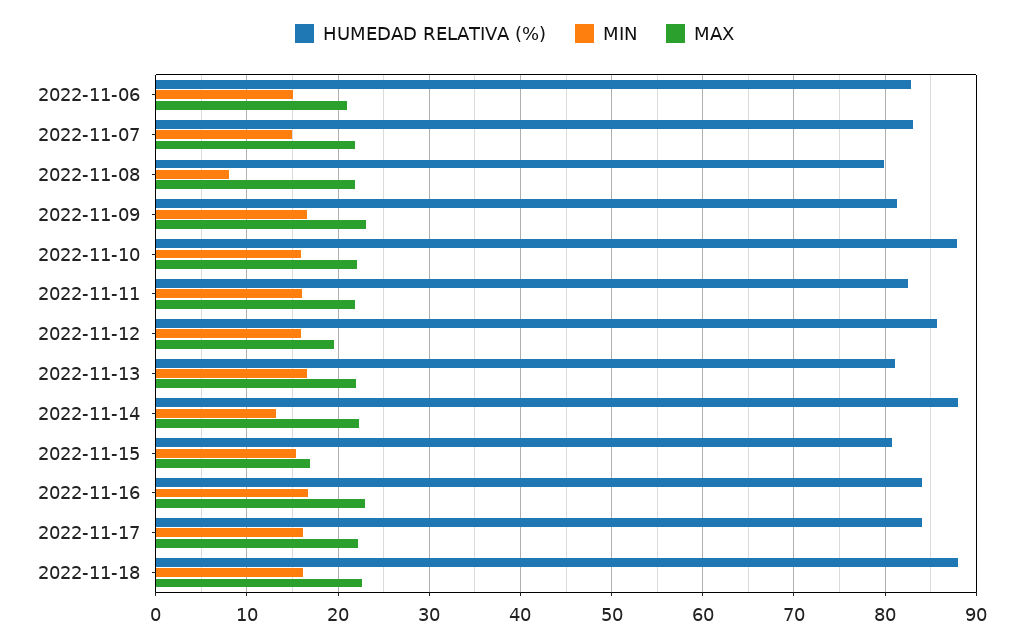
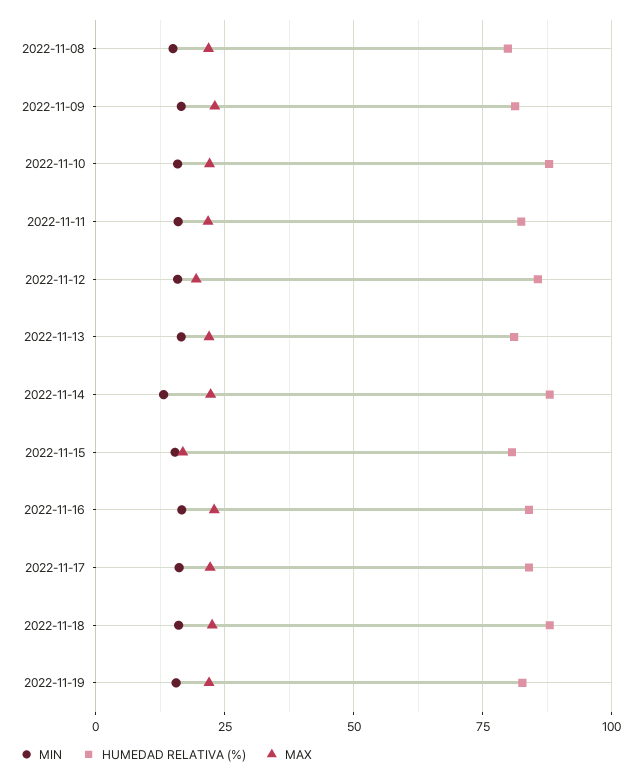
HUMEDAD RELATIVA (%), 2022-11-06: 83 -> none
MIN, 2022-11-06: 15 -> none
MAX, 2022-11-06: 21 -> none
HUMEDAD RELATIVA (%), 2022-11-07: 83 -> none
MIN, 2022-11-07: 15 -> none
MAX, 2022-11-07: 22 -> none
MIN, 2022-11-08: 8 -> 15
MIN, 2022-11-19: none -> 15
HUMEDAD RELATIVA (%), 2022-11-19: none -> 82.5
MAX, 2022-11-19: none -> 22.5

